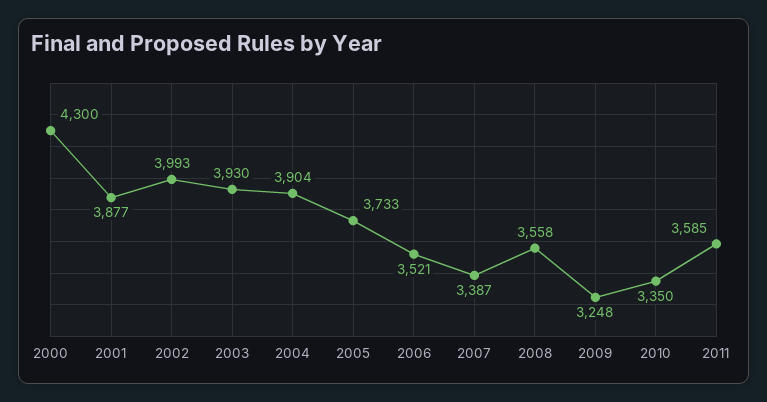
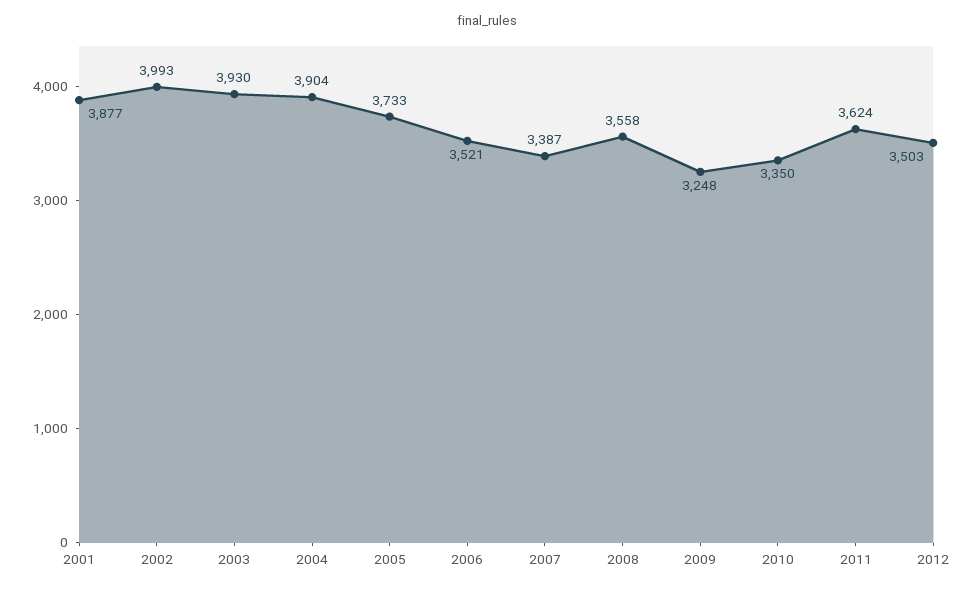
2000: 4300 -> none
2011: 3585 -> 3624
2012: none -> 3503

